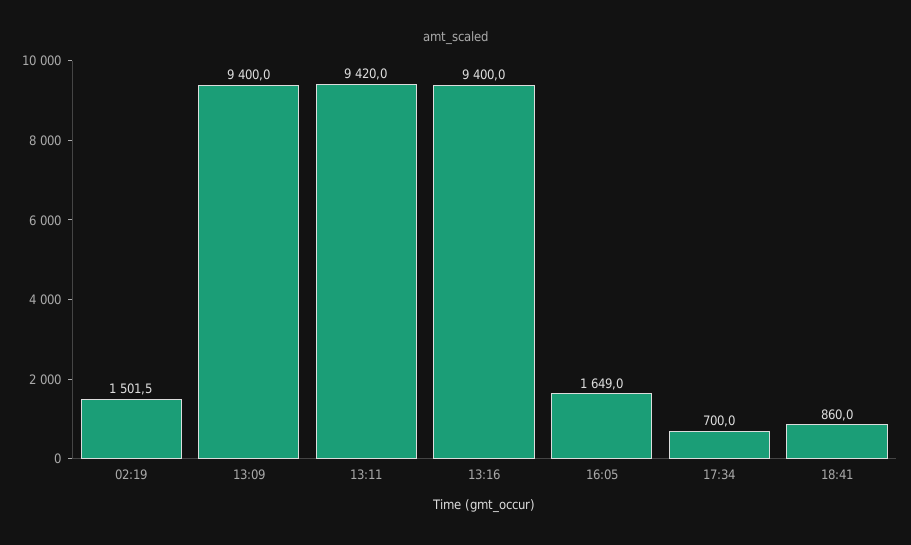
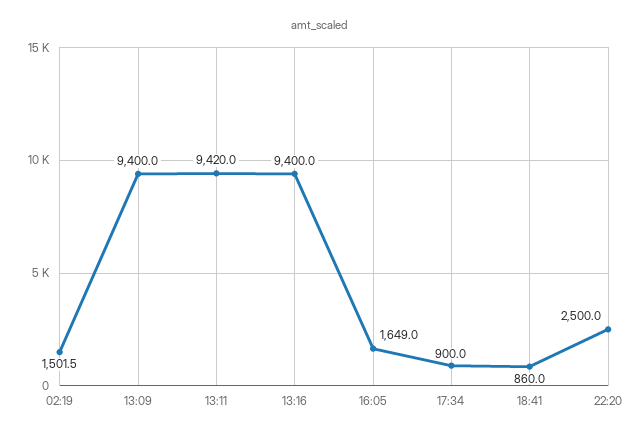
17:34: 700 -> 900
22:20: none -> 2500

